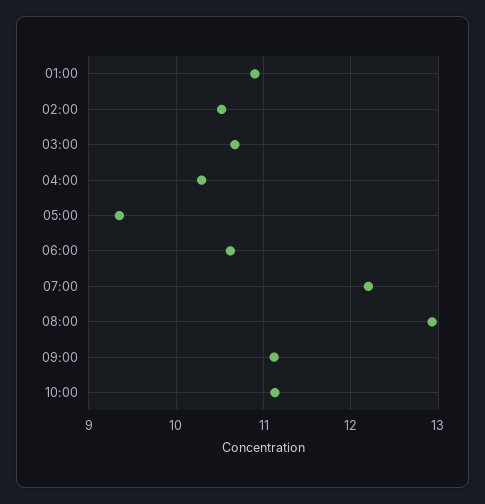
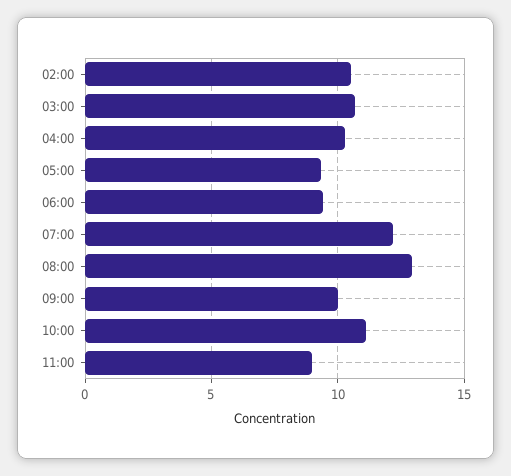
01:00: 10.9 -> none
06:00: 10.6 -> 9.5
09:00: 11.1 -> 10
11:00: none -> 9

